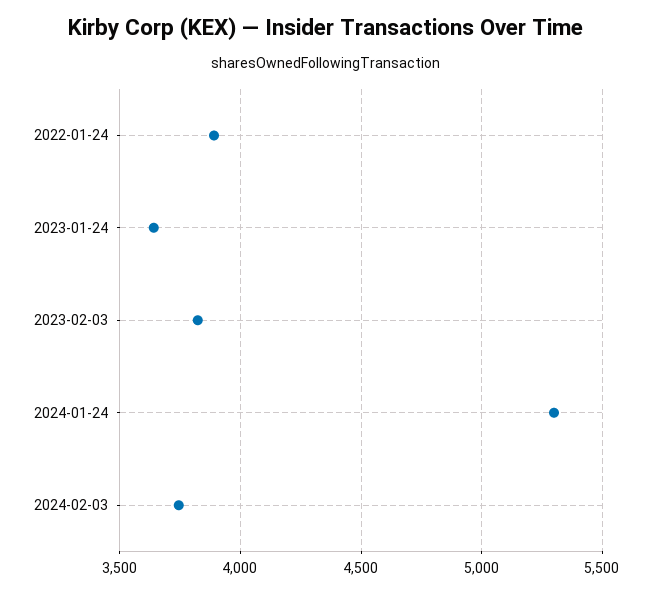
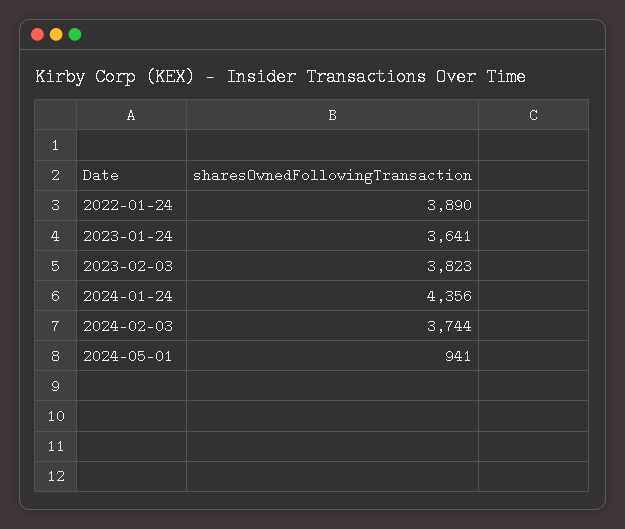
2024-01-24: 5300 -> 4356
2024-05-01: none -> 941

